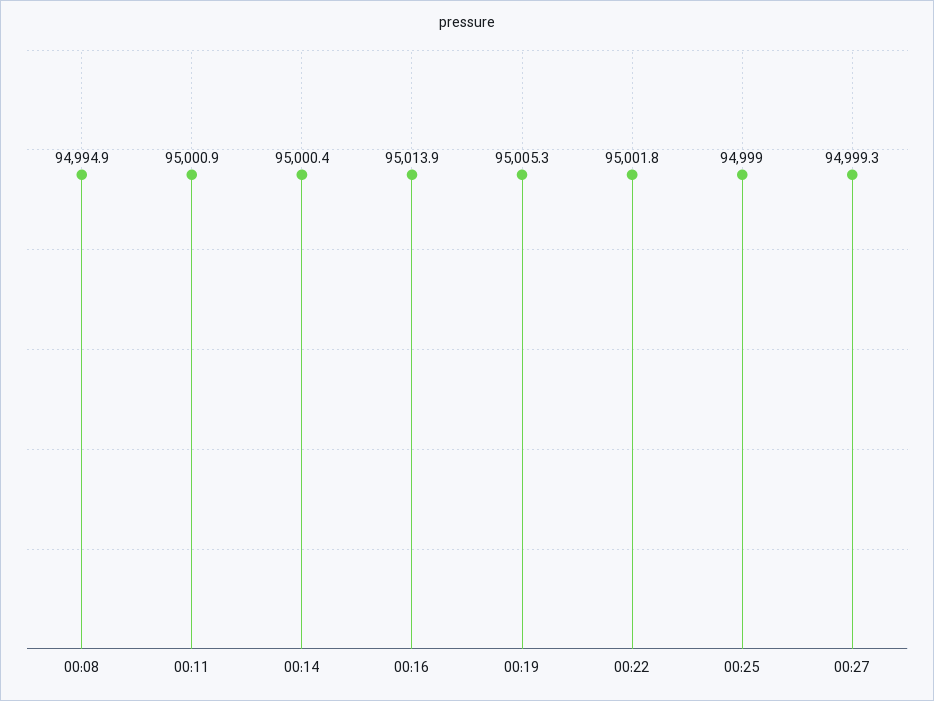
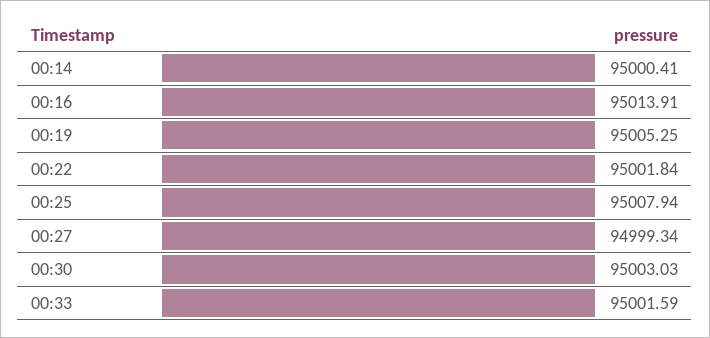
00:08: 94994.9 -> none
00:11: 95000.9 -> none
00:25: 94999 -> 95007.94
00:30: none -> 95003.03
00:33: none -> 95001.59

